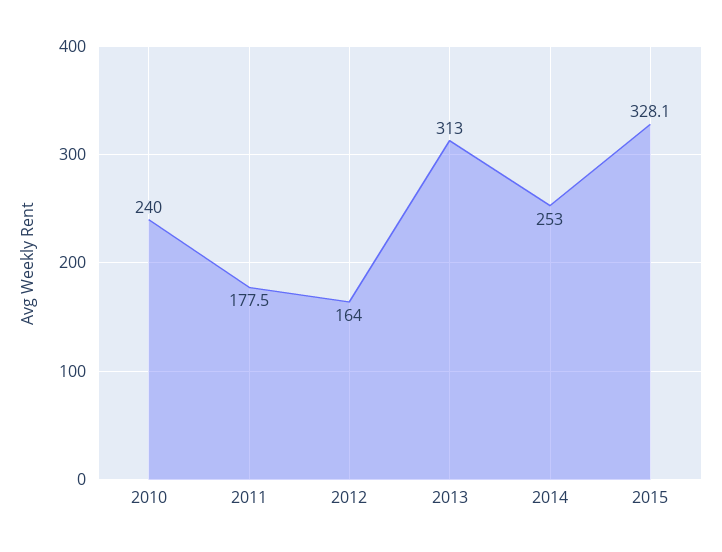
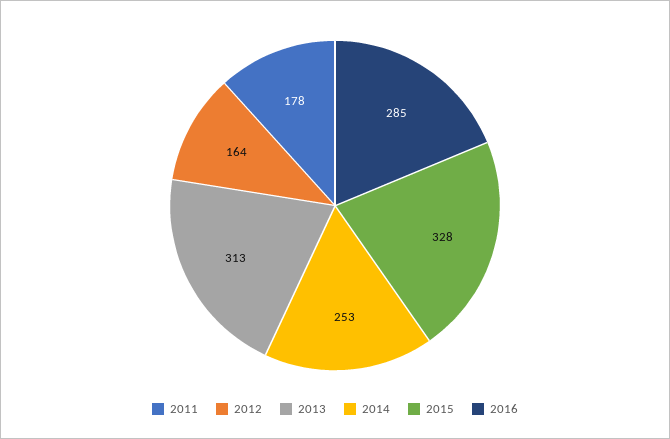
2010: 240 -> none
2016: none -> 285

